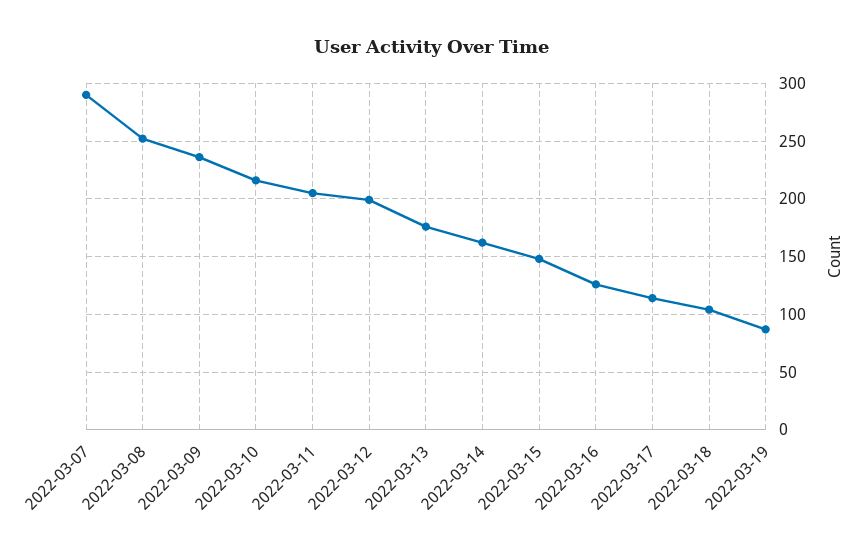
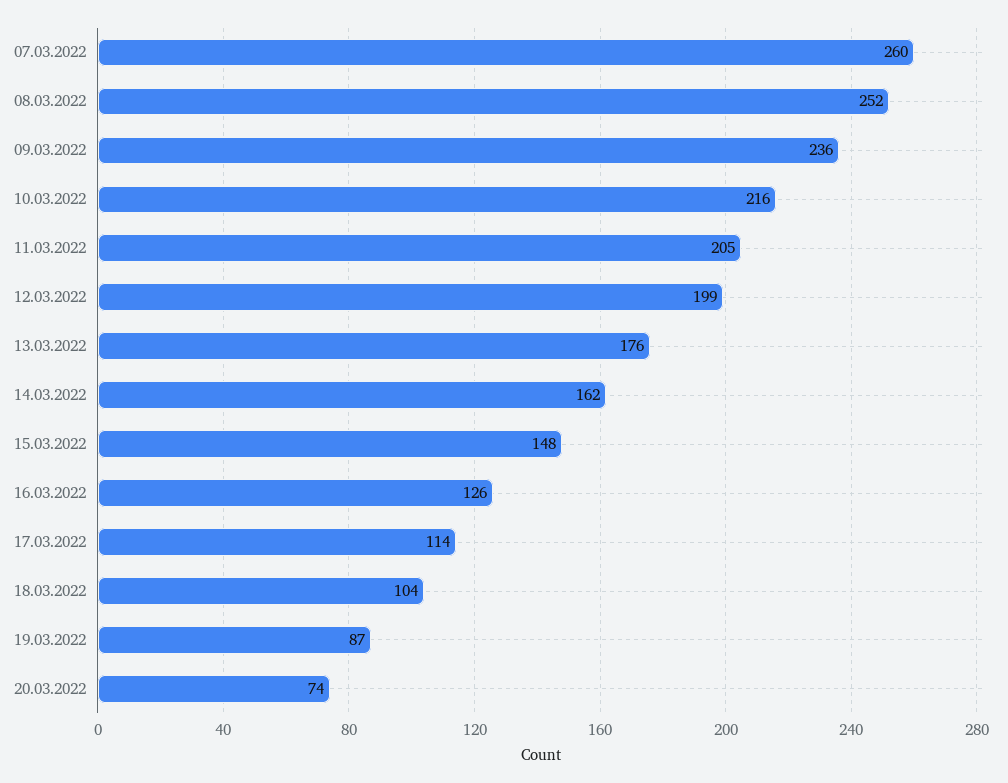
2022-03-07: 290 -> 260
20.03.2022: none -> 74

